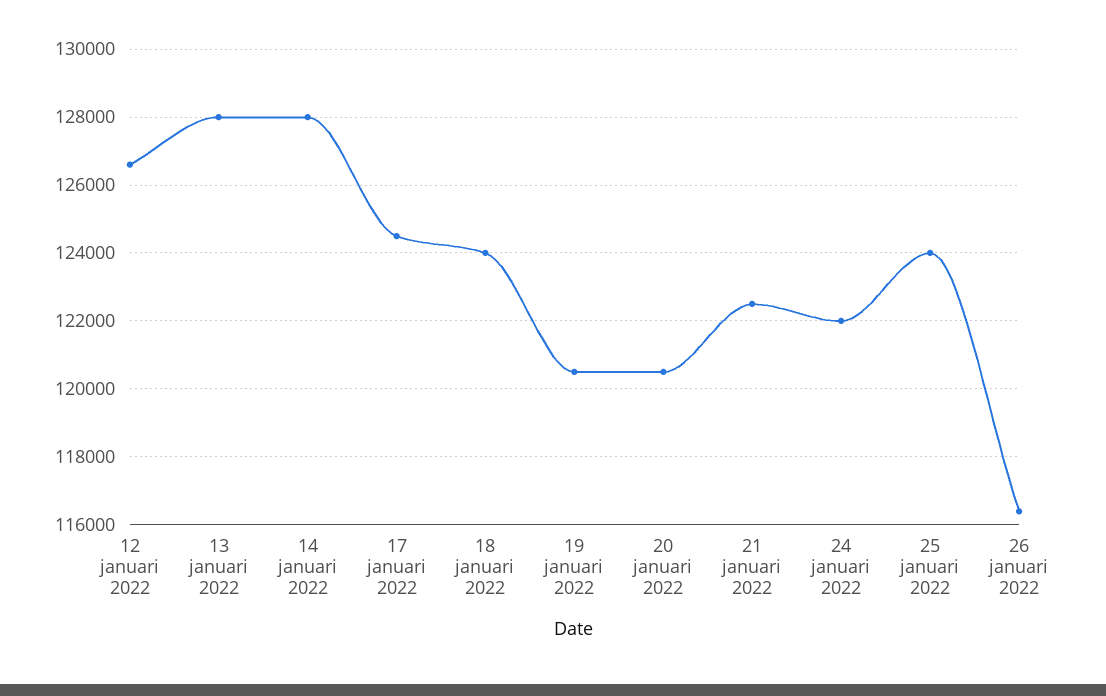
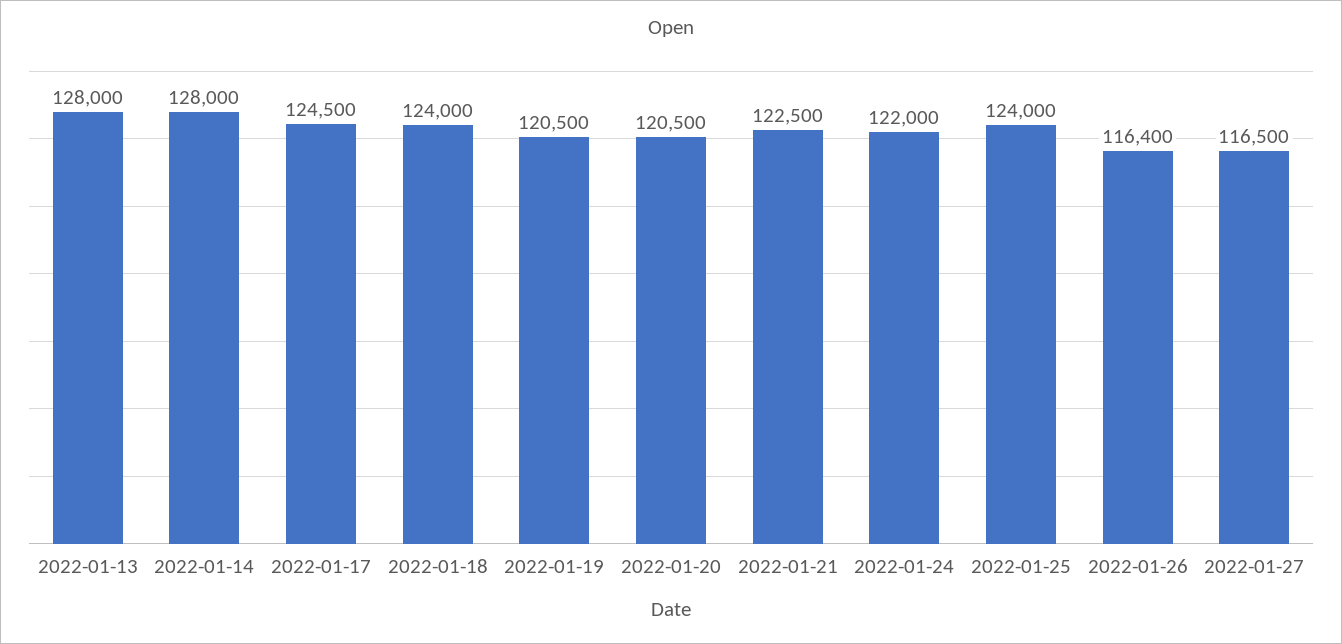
12 januari 2022: 126600 -> none
2022-01-27: none -> 116500

